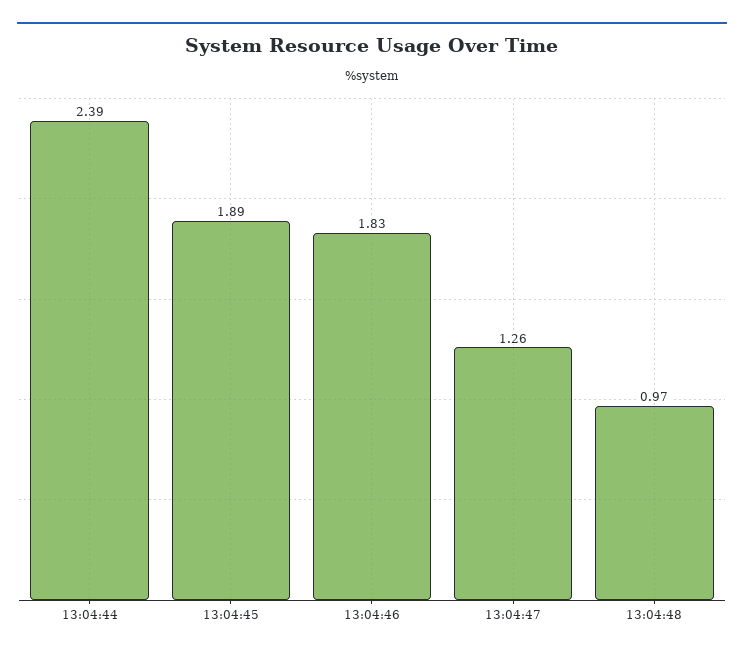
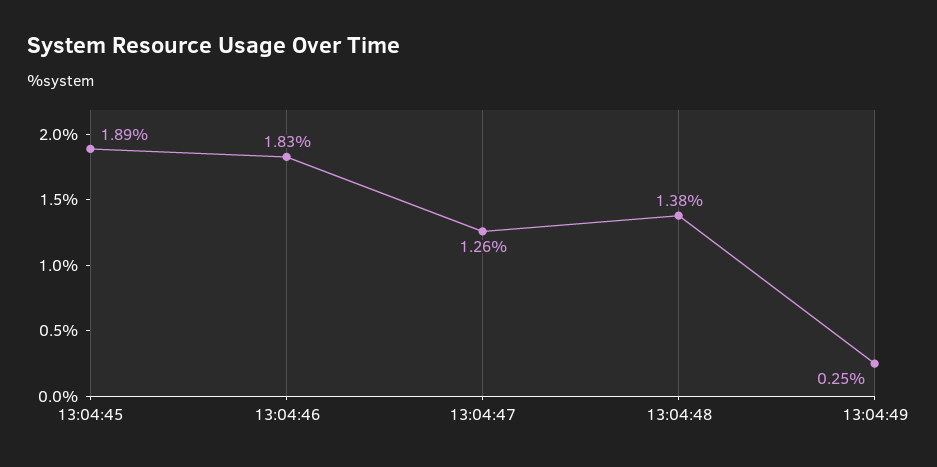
13:04:44: 2.39 -> none
13:04:48: 0.97 -> 1.38
13:04:49: none -> 0.25

